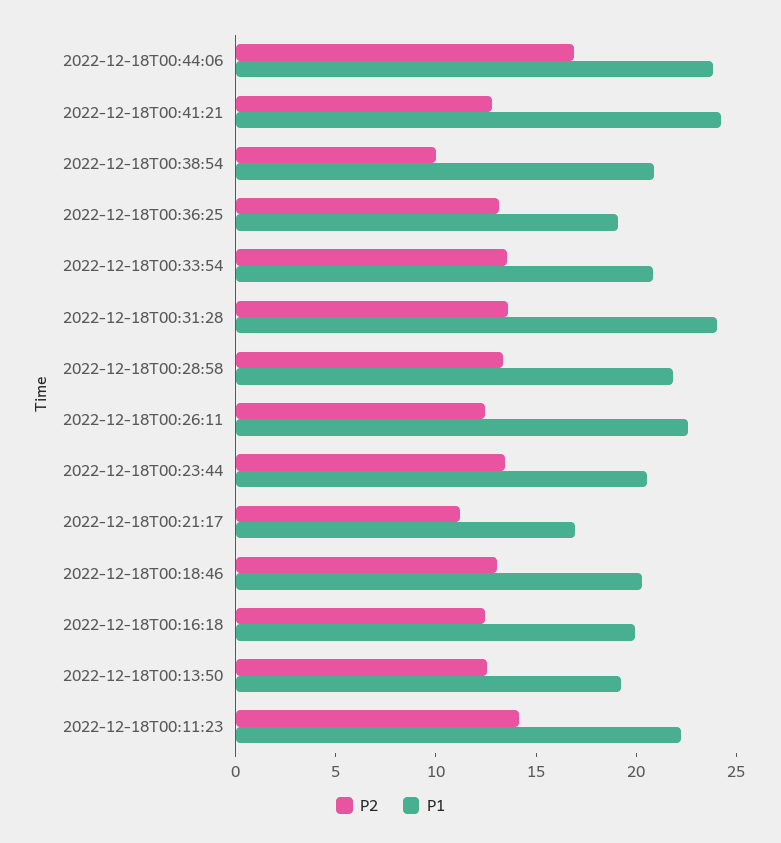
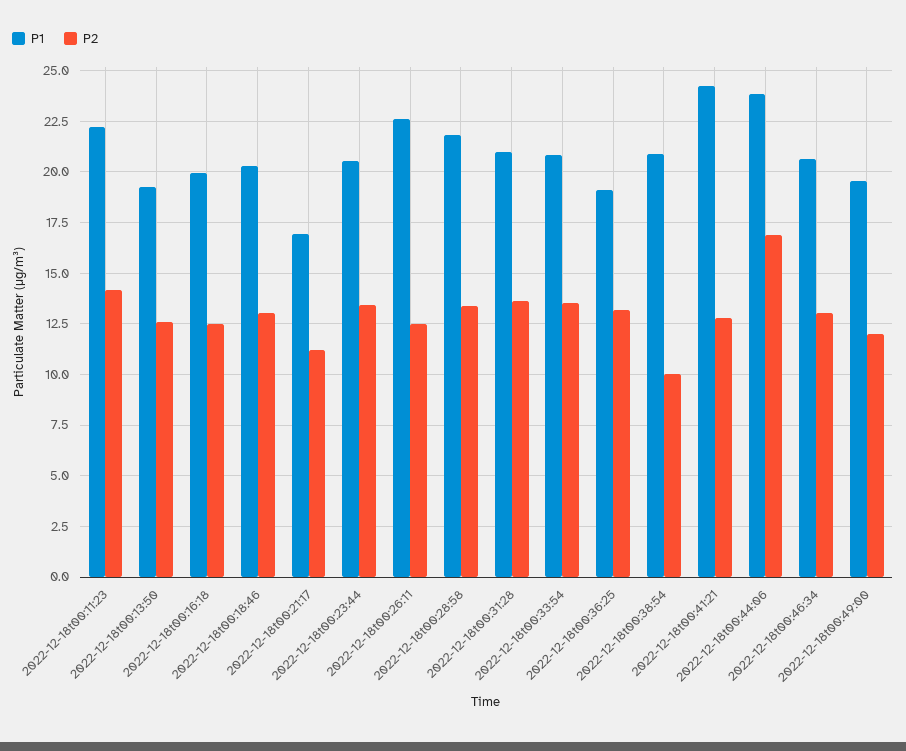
P1, 2022-12-18T00:31:28: 24 -> 21
P1, 2022-12-18t00:46:34: none -> 20.5
P2, 2022-12-18t00:46:34: none -> 13
P1, 2022-12-18t00:49:00: none -> 19.5
P2, 2022-12-18t00:49:00: none -> 12

